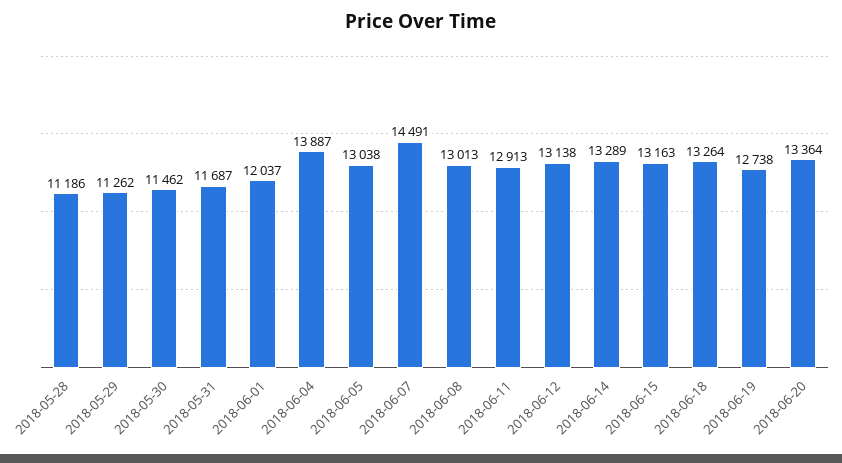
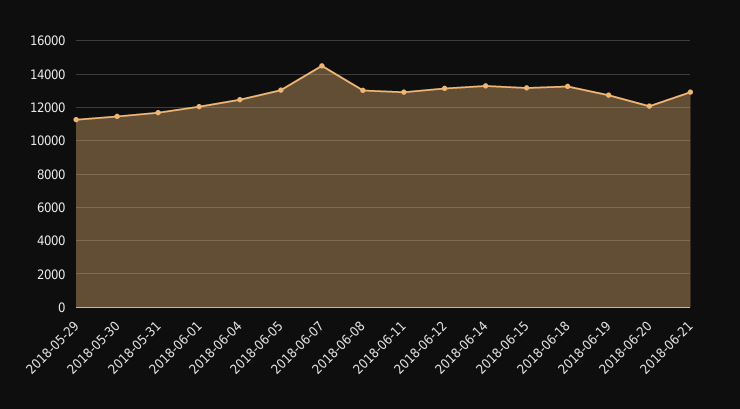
2018-05-28: 11186 -> none
2018-06-04: 13887 -> 12500
2018-06-20: 13364 -> 12000
2018-06-21: none -> 13000

